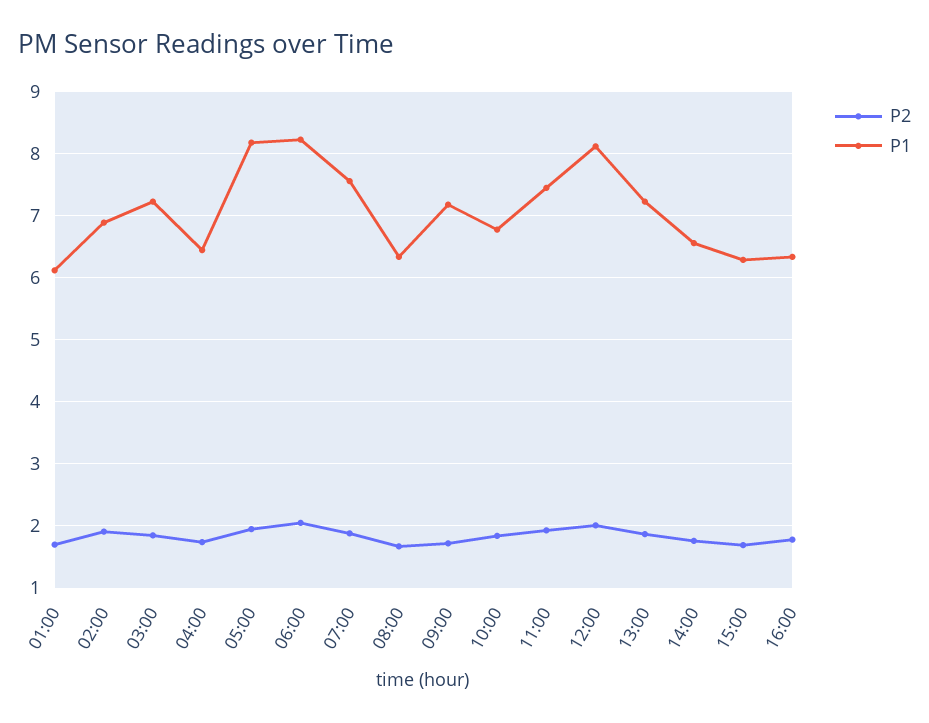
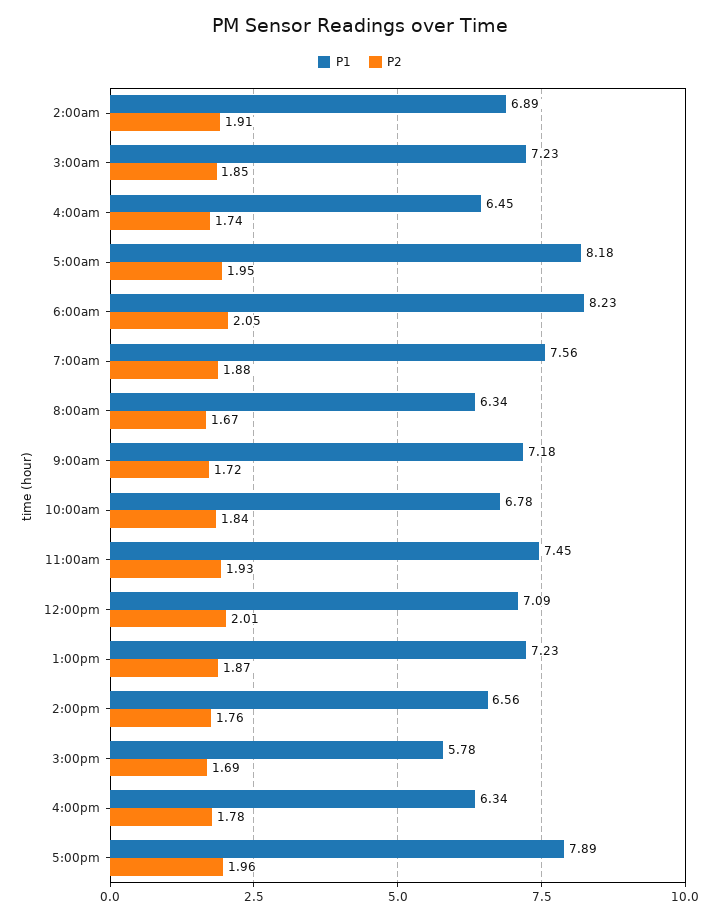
P2, 01:00: 1.7 -> none
P1, 01:00: 6.1 -> none
P1, 12:00: 8.1 -> 7.09
P1, 15:00: 6.3 -> 5.78
P1, 5:00pm: none -> 7.89
P2, 5:00pm: none -> 1.96

